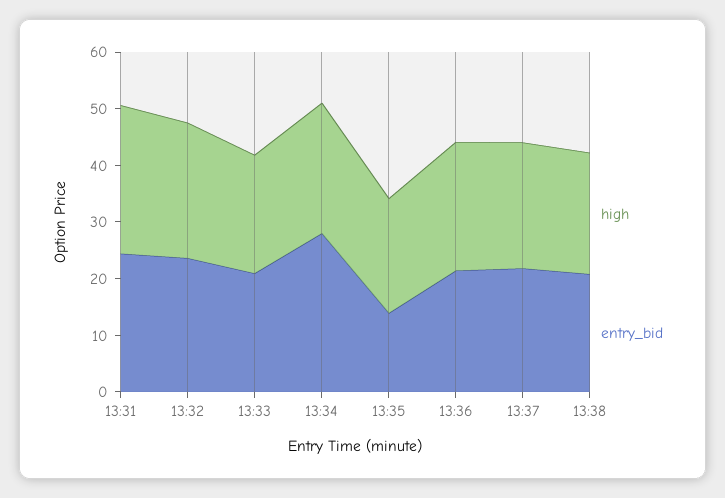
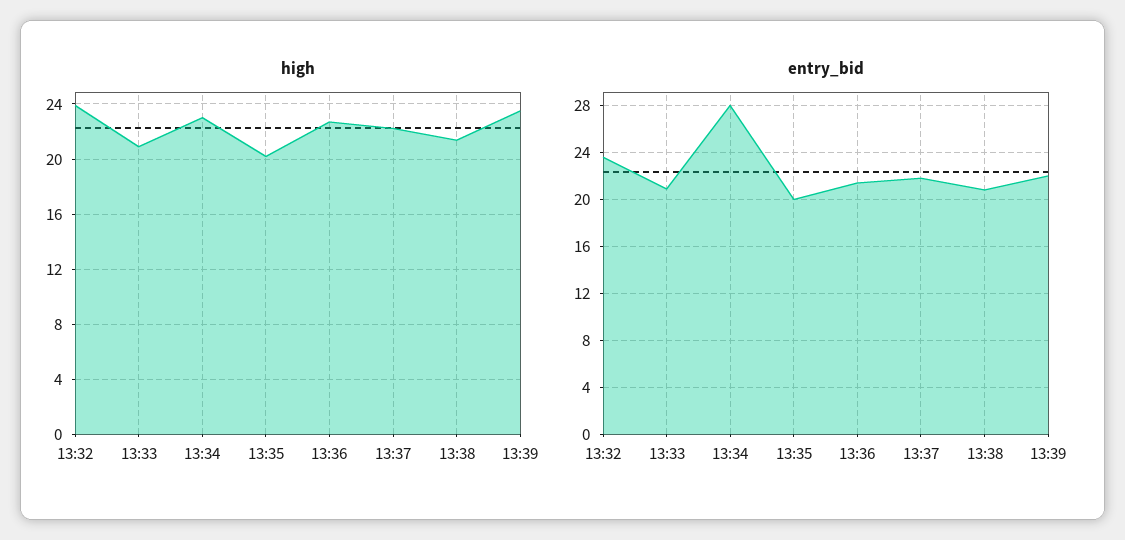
high, 13:31: 26 -> none
entry_bid, 13:31: 24 -> none
entry_bid, 13:35: 14 -> 20
high, 13:39: none -> 23.5
entry_bid, 13:39: none -> 22

